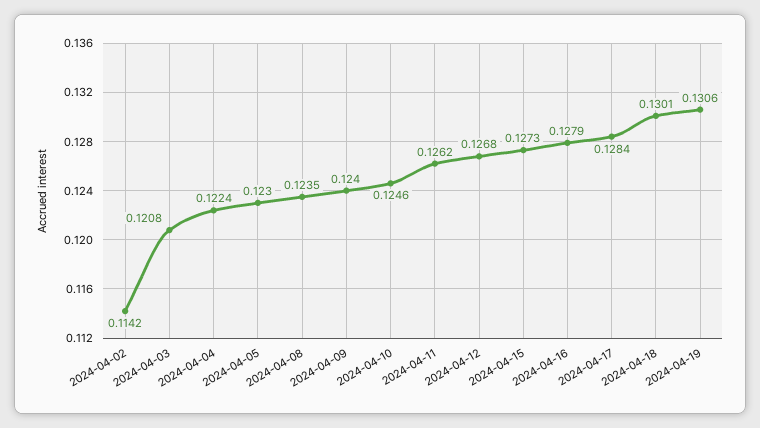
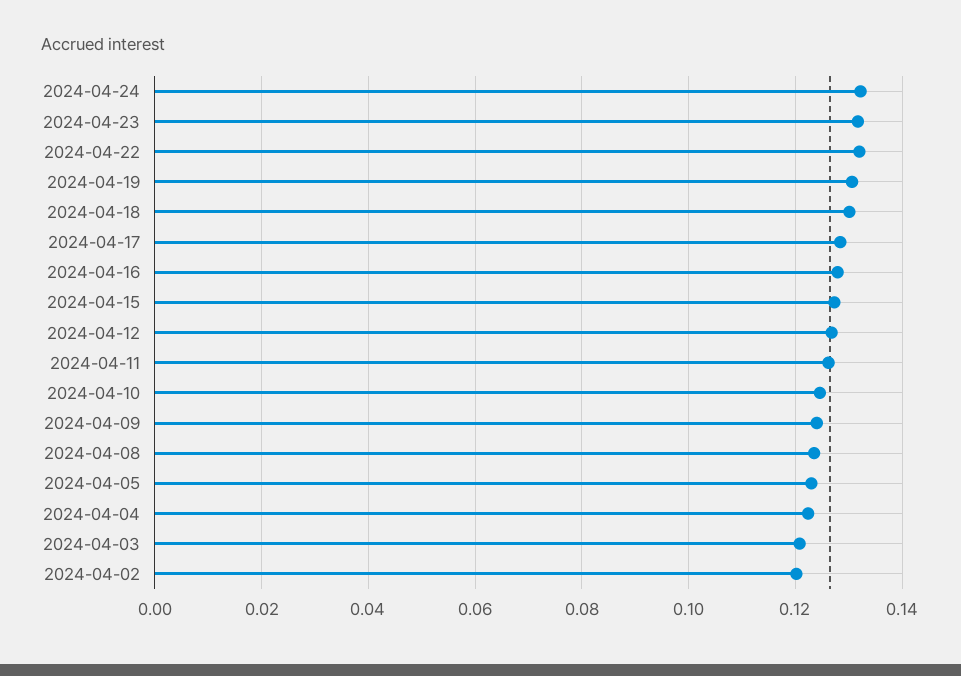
2024-04-02: 0.1142 -> 0.12
2024-04-24: none -> 0.132
2024-04-23: none -> 0.132
2024-04-22: none -> 0.132

